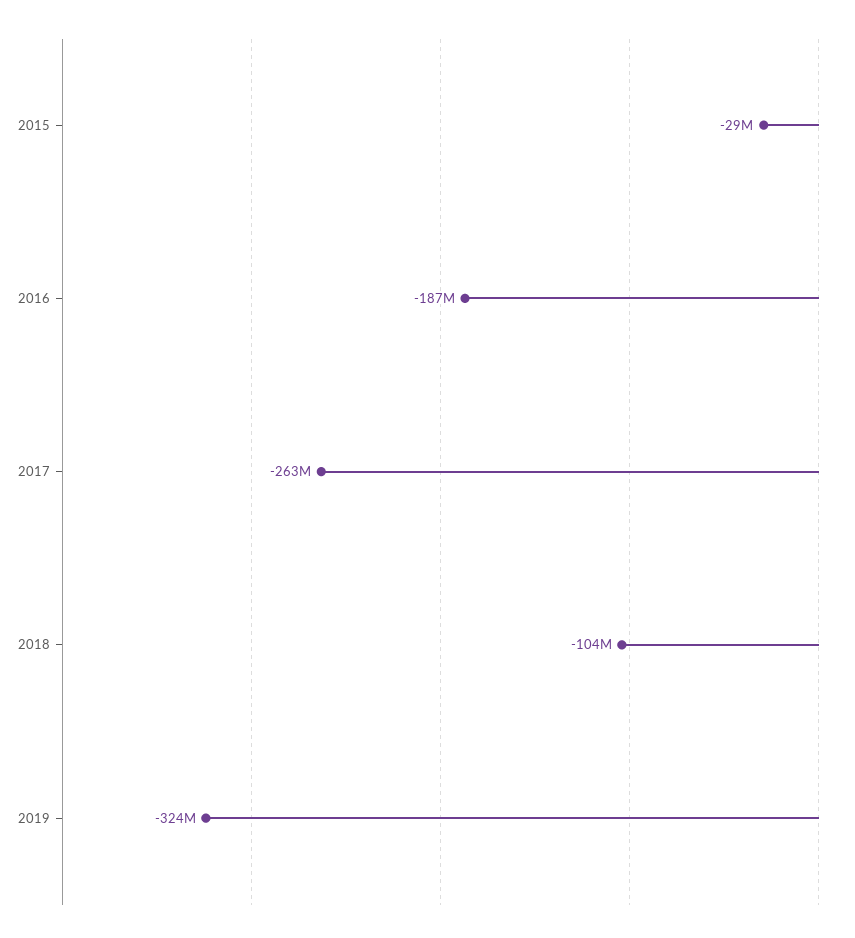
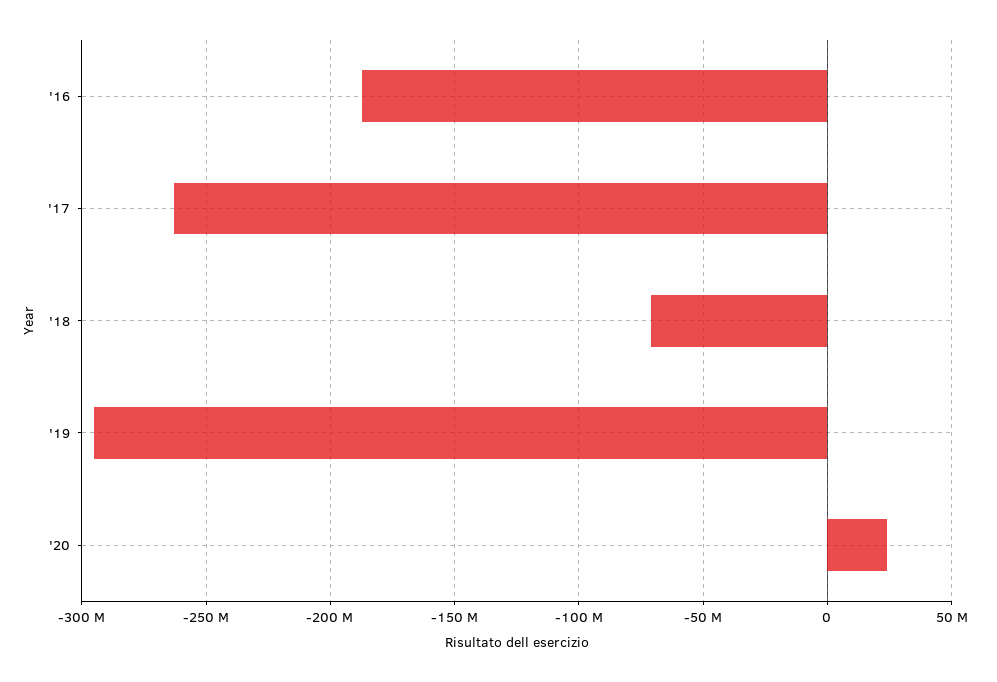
2015: -29000000 -> none
2018: -104000000 -> -70000000
2019: -324000000 -> -295000000
'20: none -> 25000000

